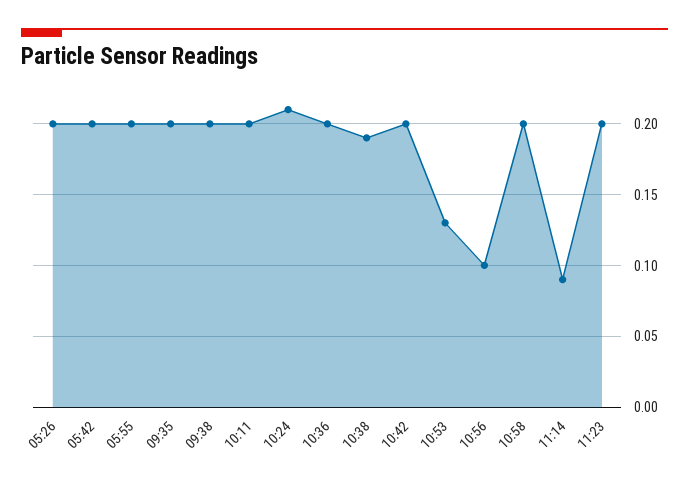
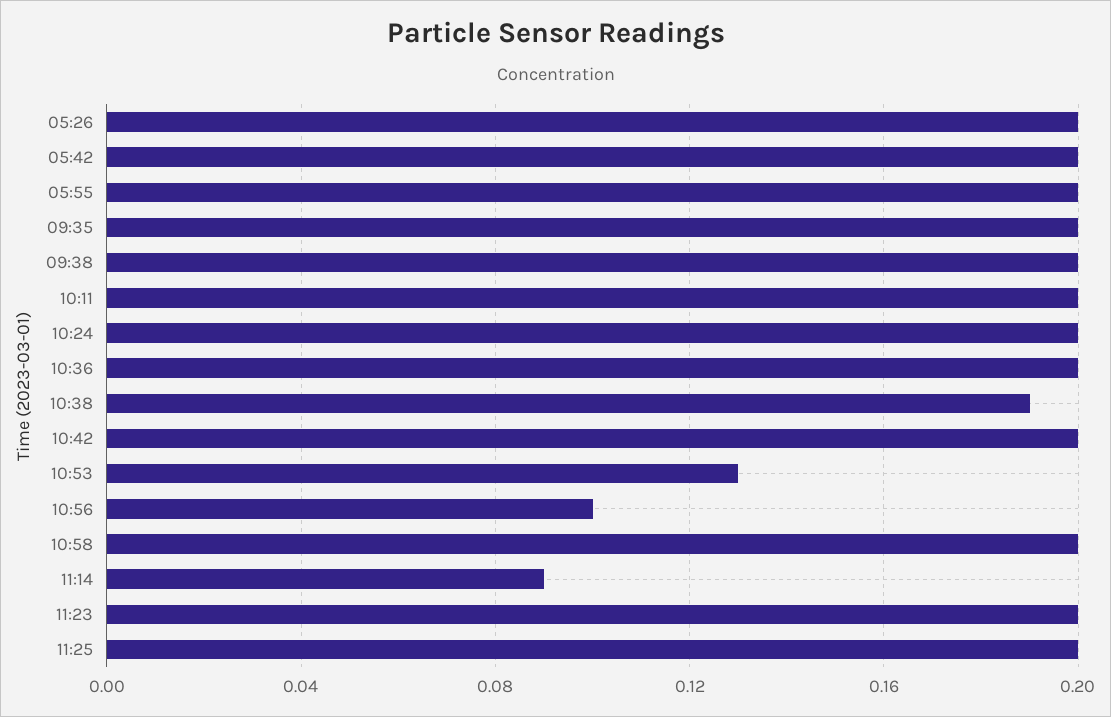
10:24: 0.21 -> 0.2
11:25: none -> 0.2

